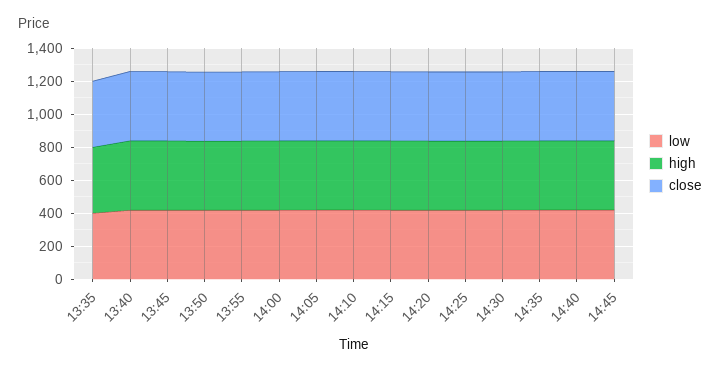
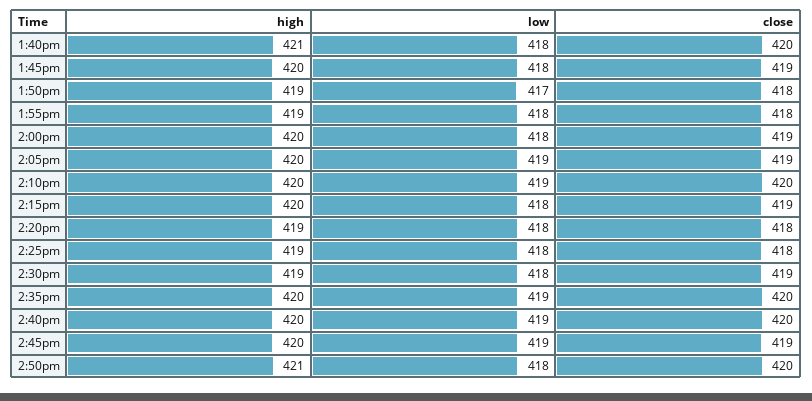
low, 13:35: 400 -> none
high, 13:35: 400 -> none
close, 13:35: 400 -> none
high, 2:50pm: none -> 421
low, 2:50pm: none -> 418
close, 2:50pm: none -> 420

